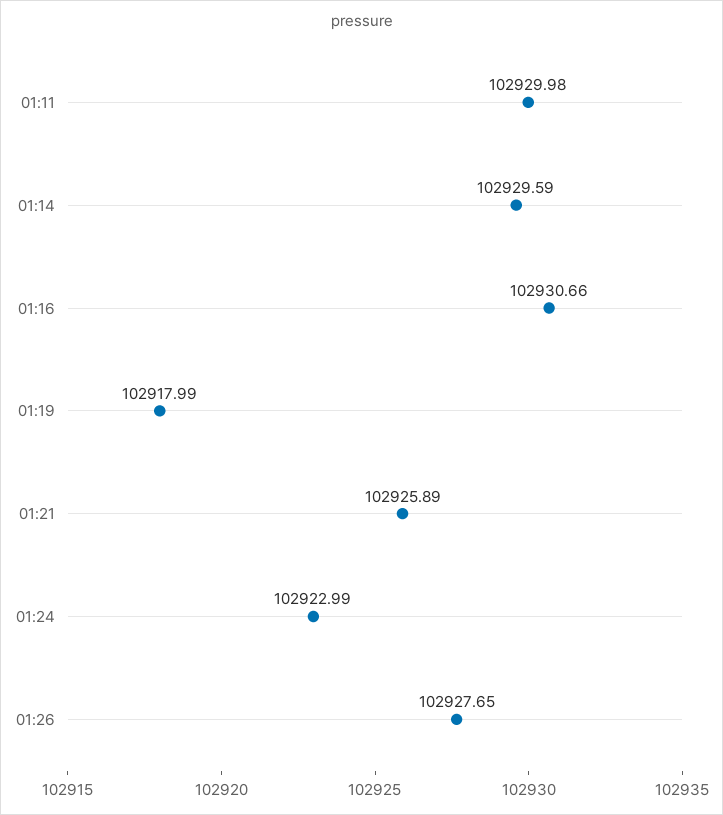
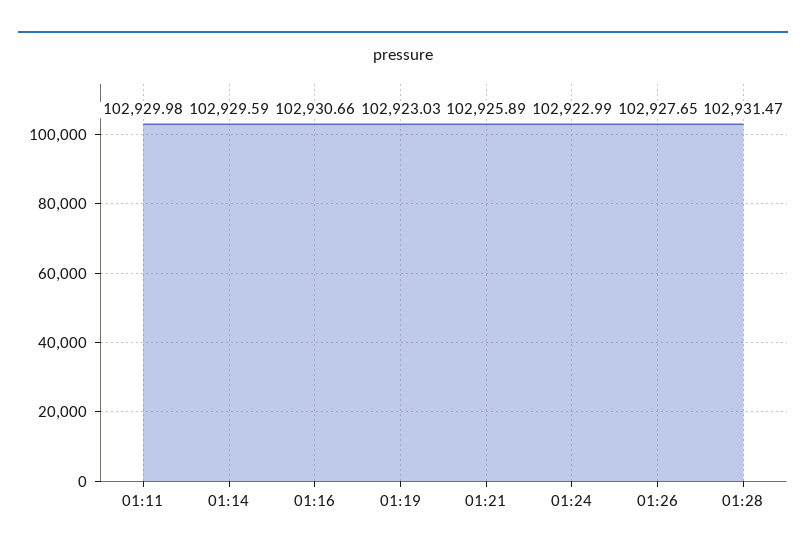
01:19: 102917.99 -> 102923.03
01:28: none -> 102931.47

